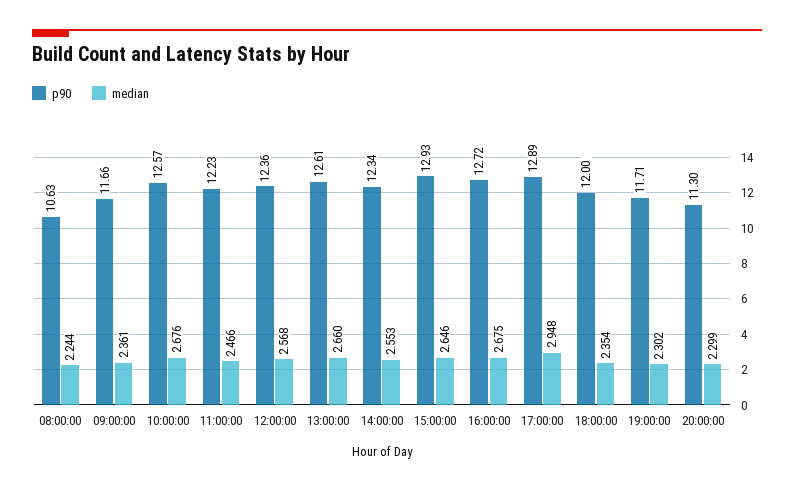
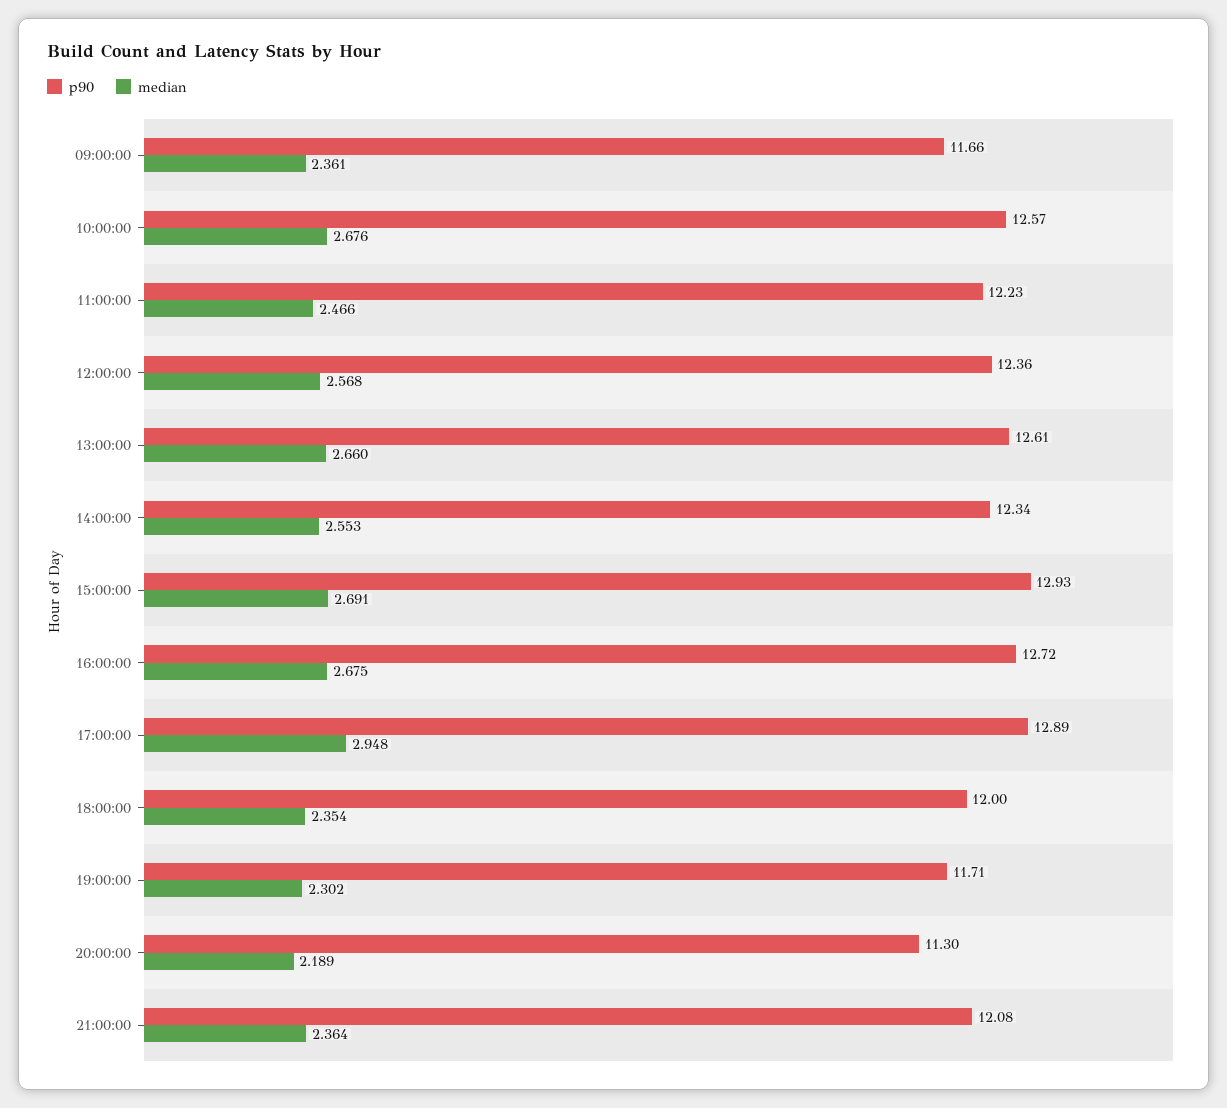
p90, 08:00:00: 10.63 -> none
median, 08:00:00: 2.244 -> none
median, 15:00:00: 2.646 -> 2.691
median, 20:00:00: 2.299 -> 2.189
p90, 21:00:00: none -> 12.08
median, 21:00:00: none -> 2.364

